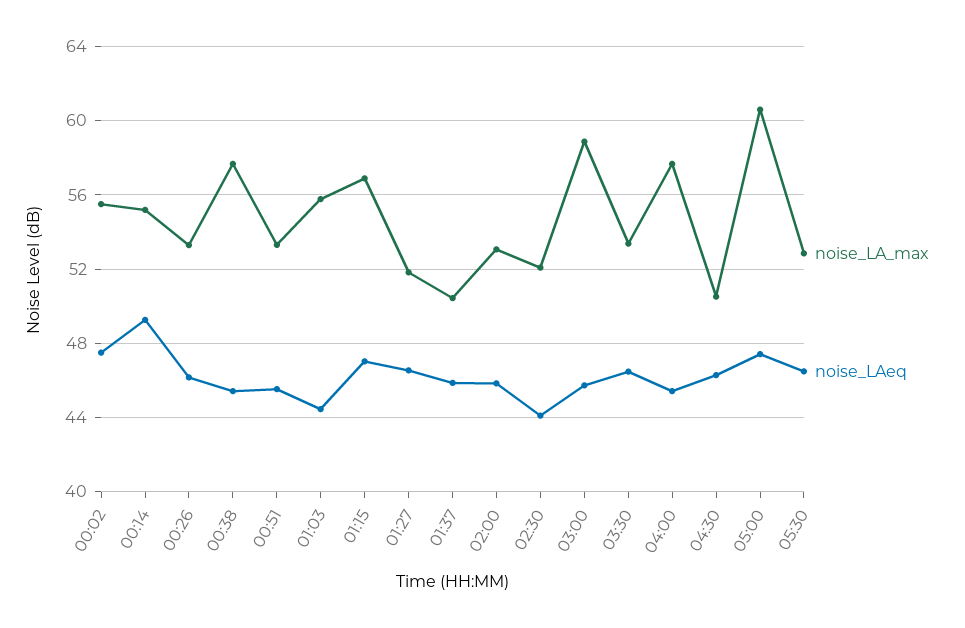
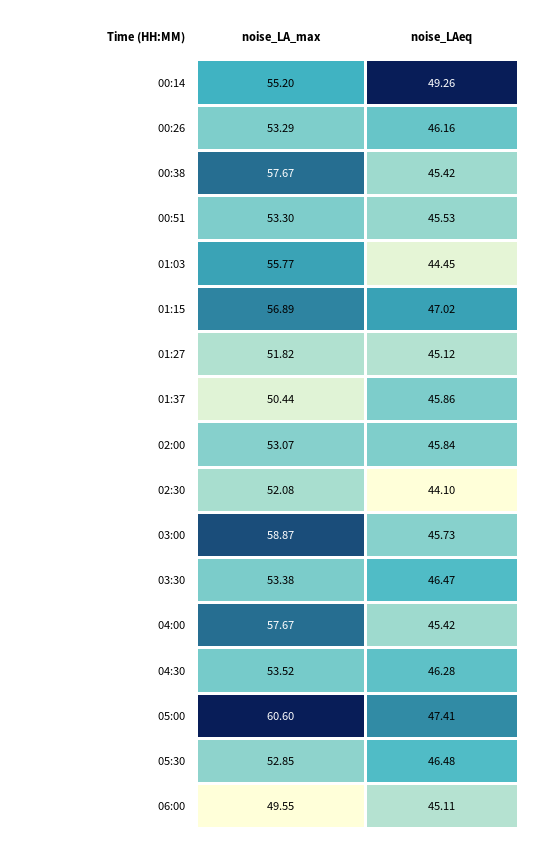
noise_LA_max, 00:02: 55.5 -> none
noise_LAeq, 00:02: 47.5 -> none
noise_LAeq, 01:27: 46.5 -> 45.12
noise_LA_max, 04:30: 50.5 -> 53.52
noise_LA_max, 06:00: none -> 49.55
noise_LAeq, 06:00: none -> 45.11

